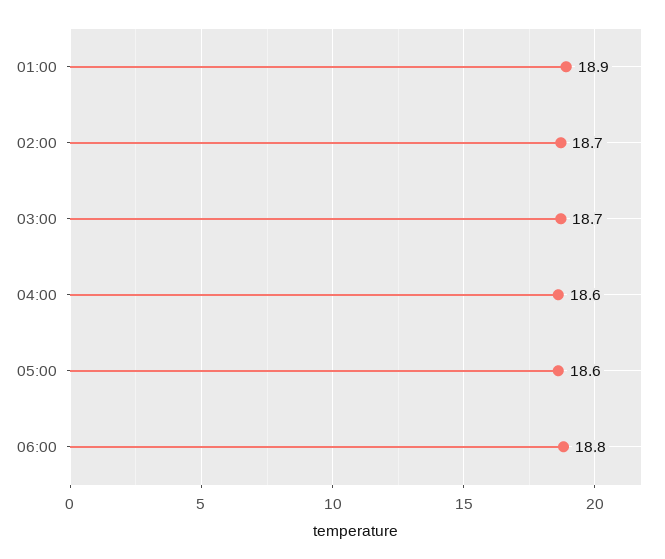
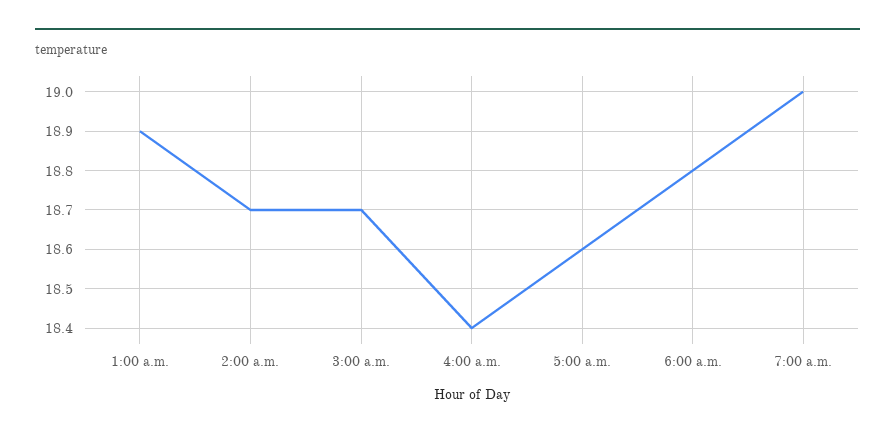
04:00: 18.6 -> 18.4
7:00 a.m.: none -> 19

